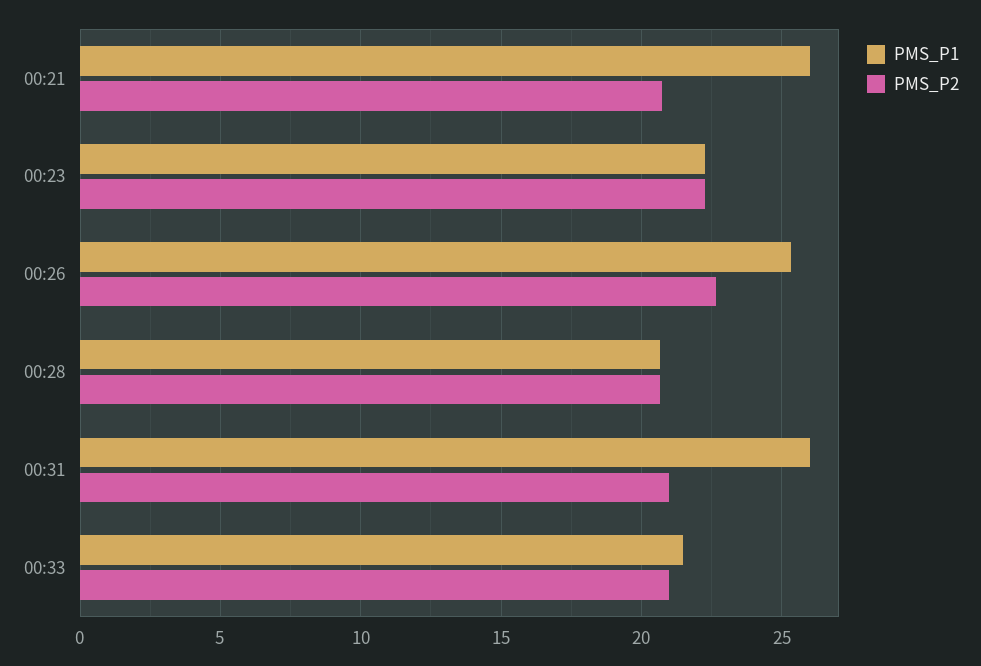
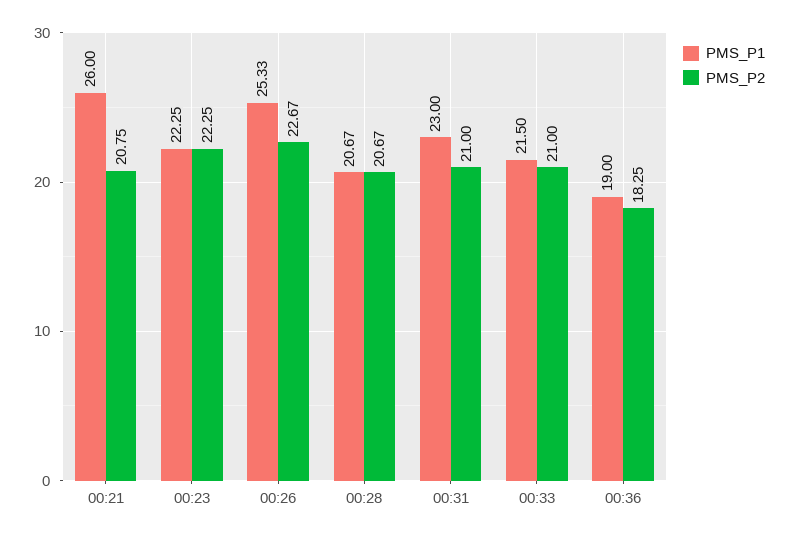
PMS_P1, 00:31: 26 -> 23
PMS_P1, 00:36: none -> 19
PMS_P2, 00:36: none -> 18.25

